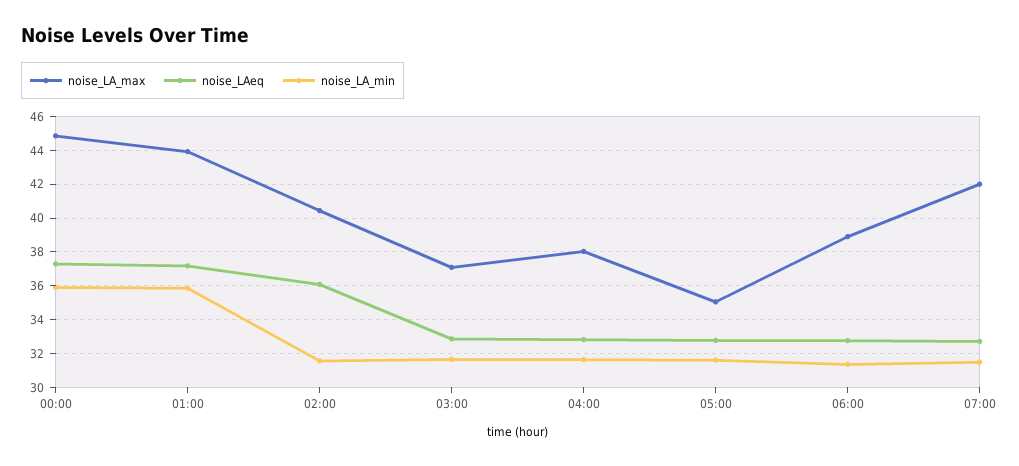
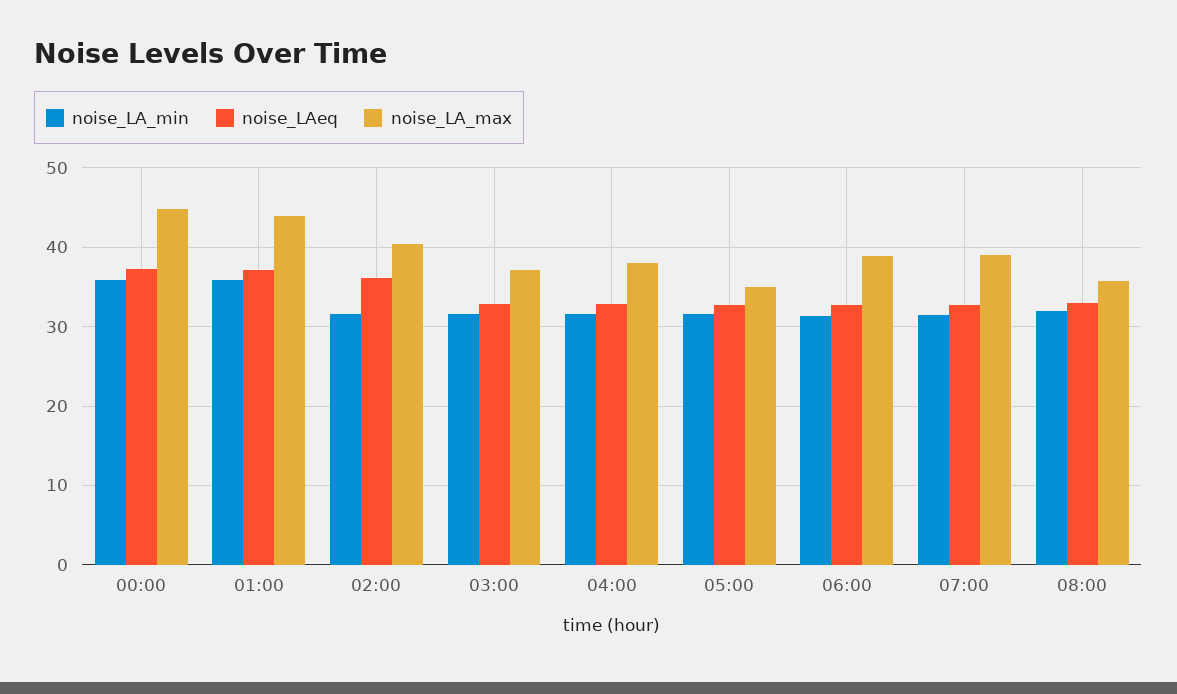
noise_LA_max, 07:00: 42 -> 39
noise_LA_min, 08:00: none -> 32
noise_LAeq, 08:00: none -> 33
noise_LA_max, 08:00: none -> 36

